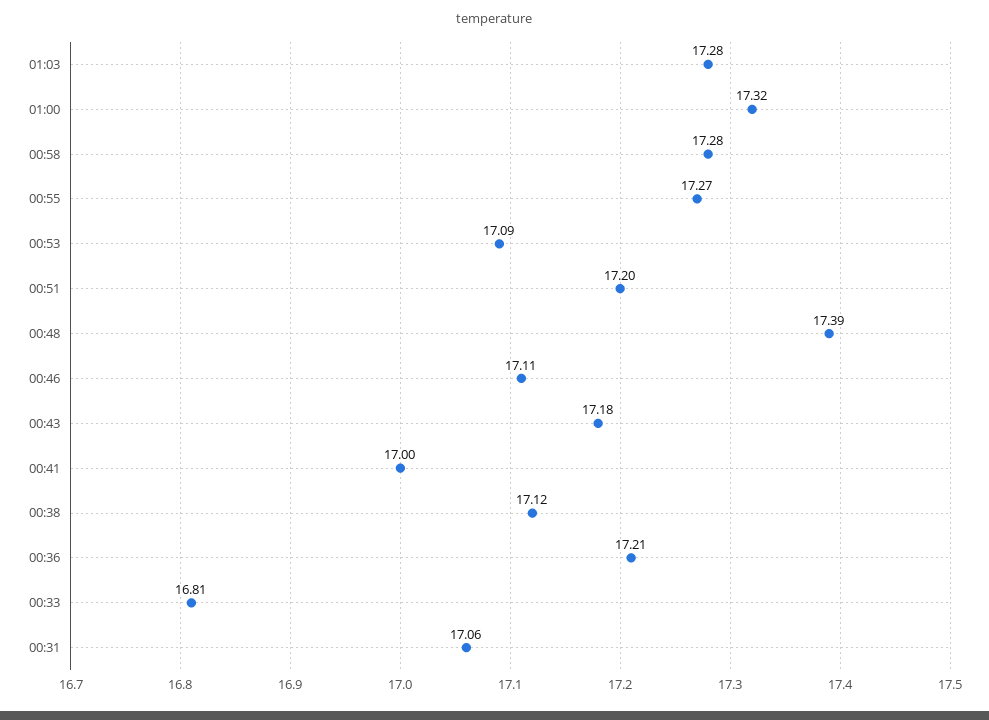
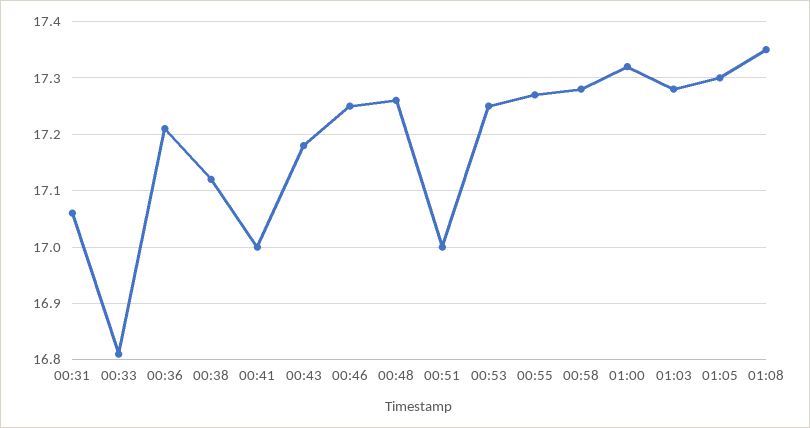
00:53: 17.09 -> 17.25
00:51: 17.2 -> 17
00:48: 17.39 -> 17.25
00:46: 17.11 -> 17.25
01:05: none -> 17.3
01:08: none -> 17.35

